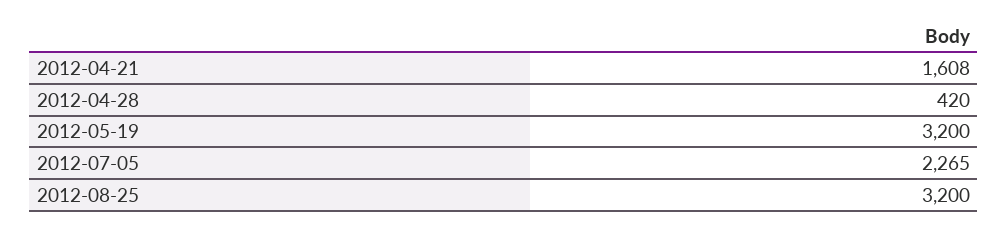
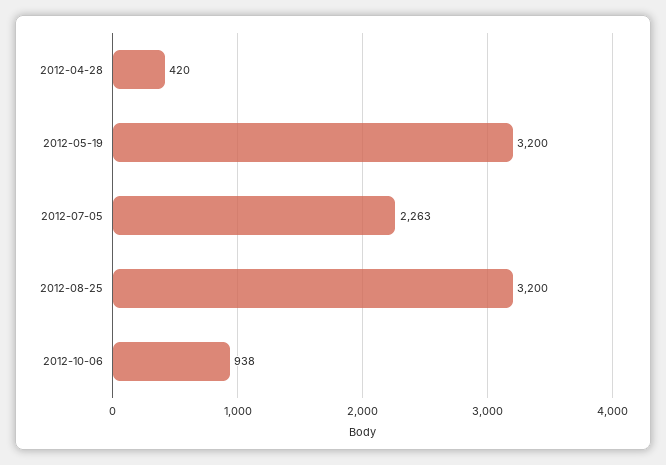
2012-04-21: 1608 -> none
2012-07-05: 2265 -> 2263
2012-10-06: none -> 938

